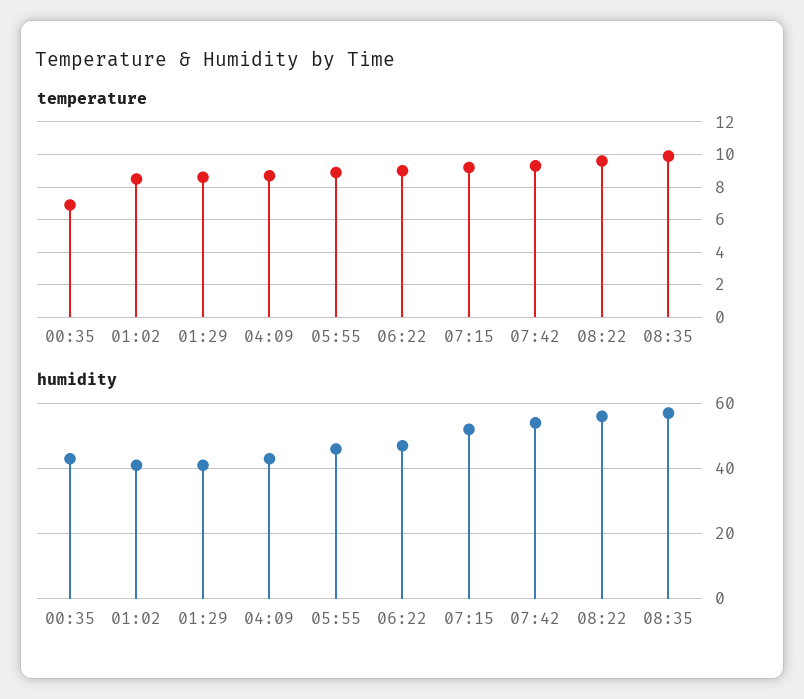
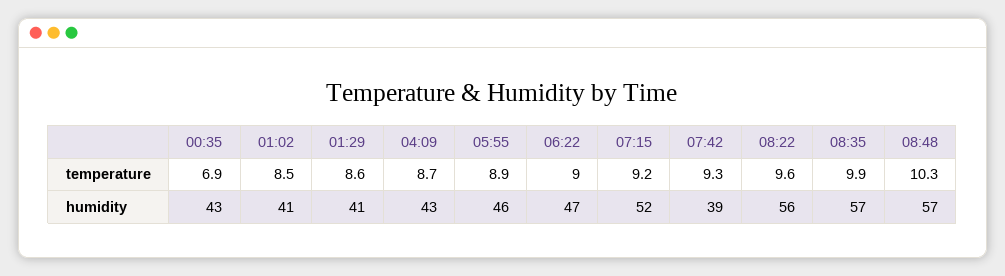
humidity, 07:42: 55 -> 39
temperature, 08:48: none -> 10.3
humidity, 08:48: none -> 57

